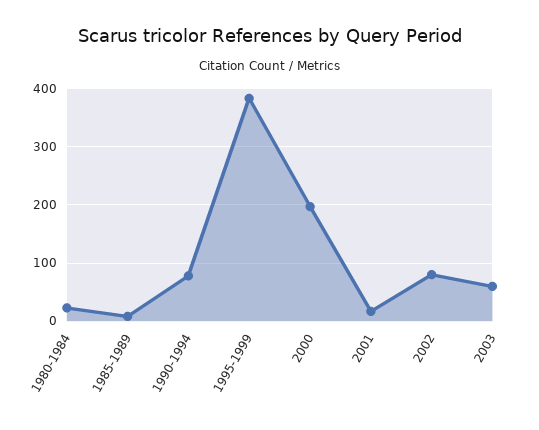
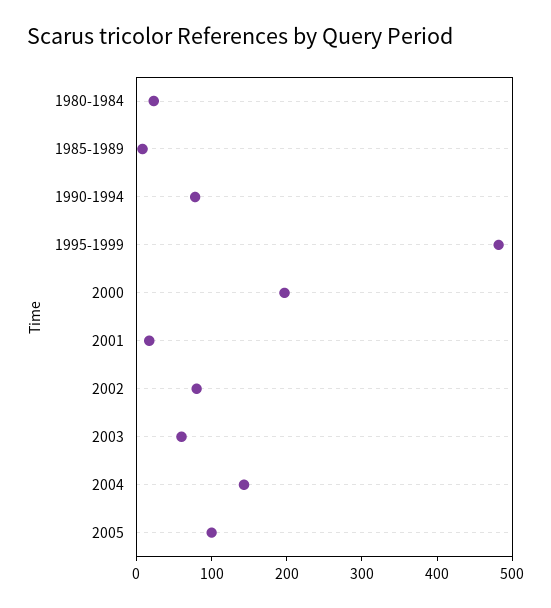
1995-1999: 380 -> 480
2004: none -> 140
2005: none -> 100

